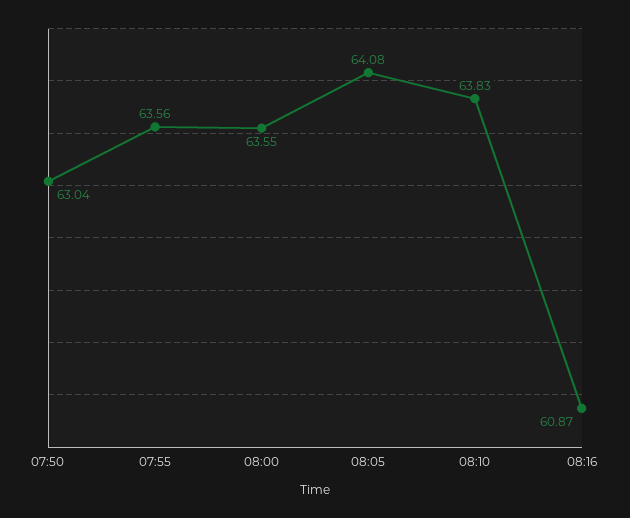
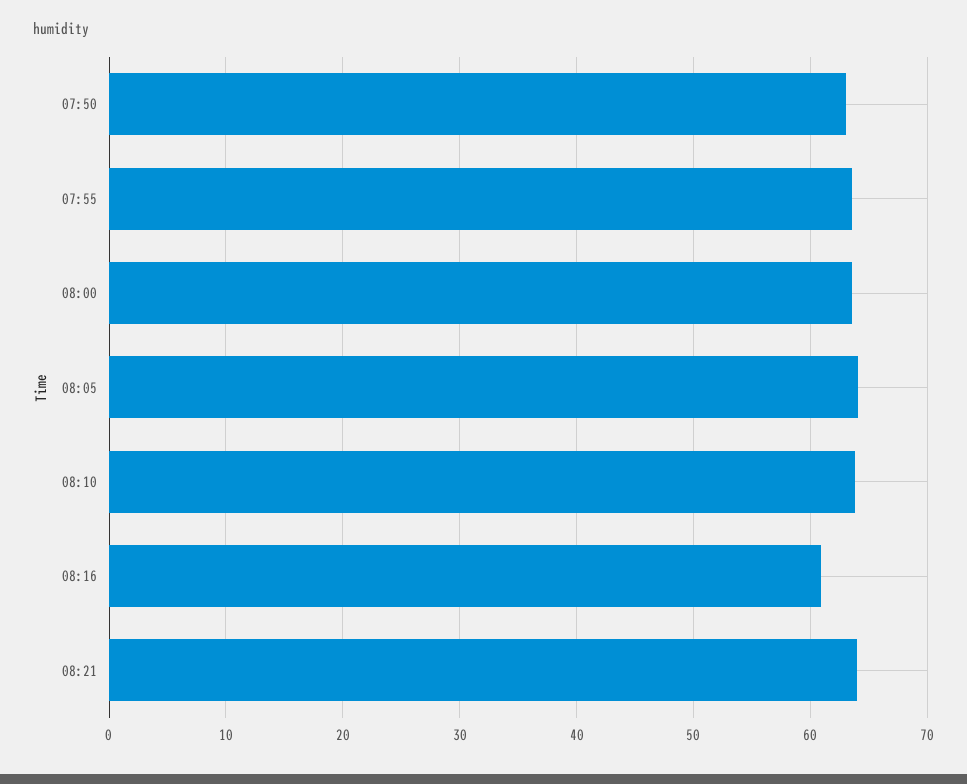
08:21: none -> 64

